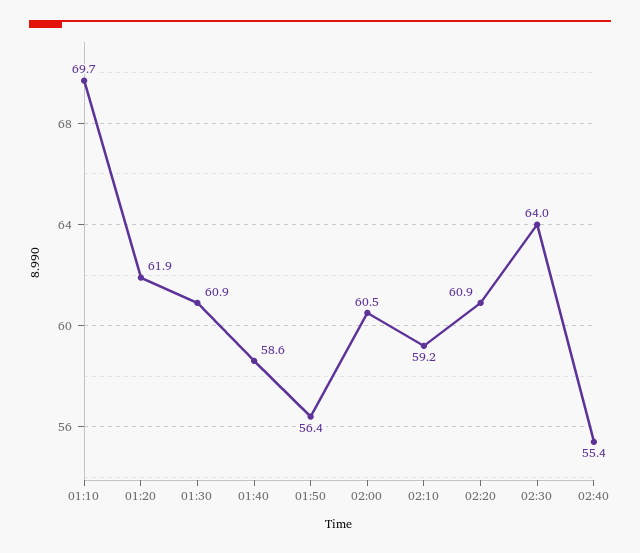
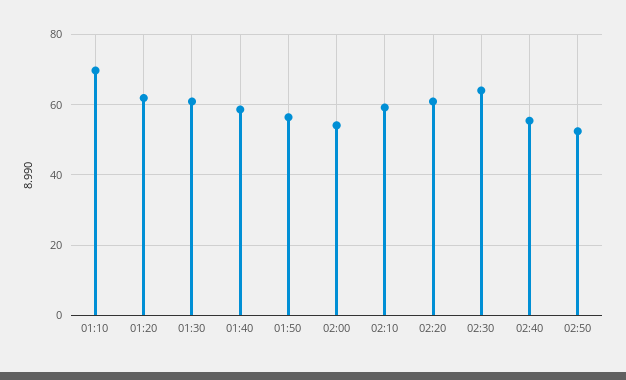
02:00: 60.5 -> 54
02:50: none -> 52

